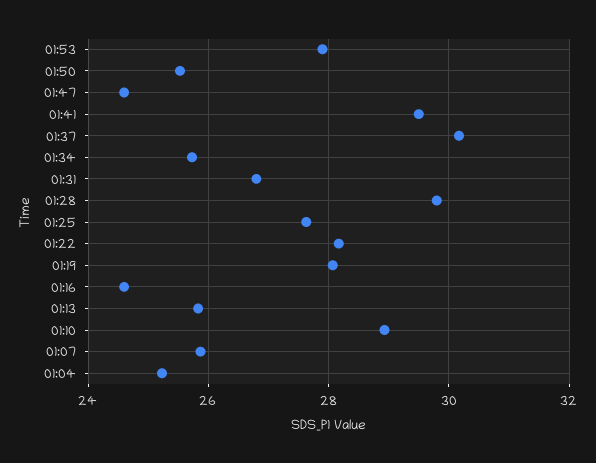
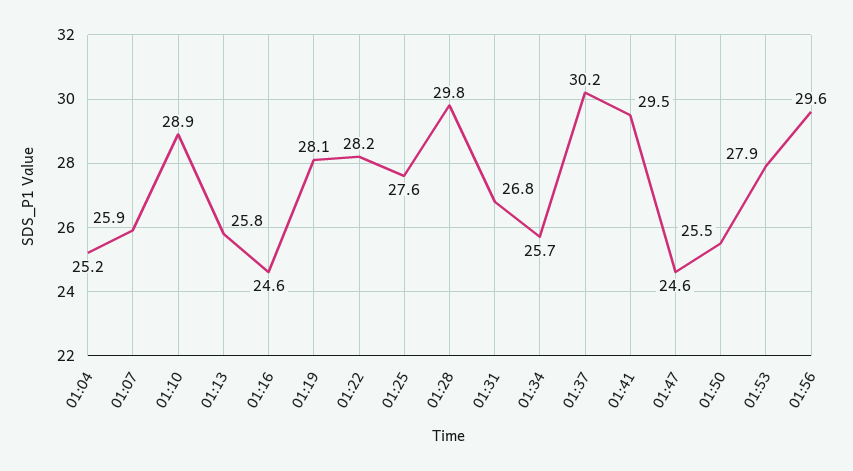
01:56: none -> 29.6

